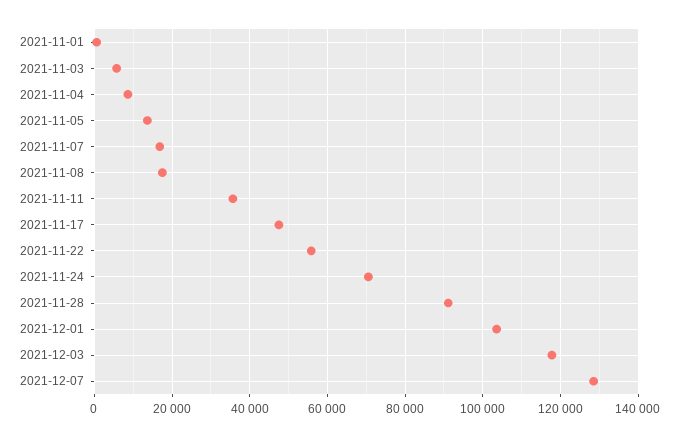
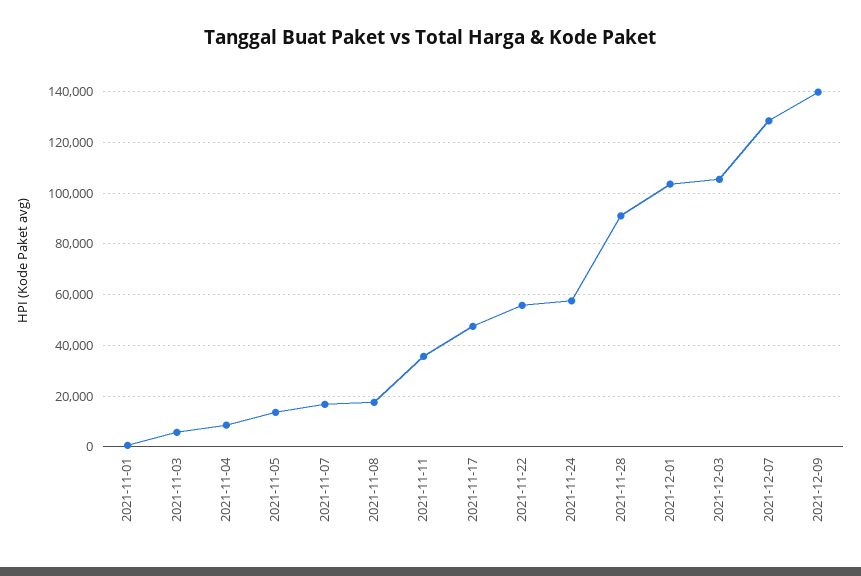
2021-11-24: 70000 -> 57500
2021-12-03: 118000 -> 105000
2021-12-09: none -> 140000

